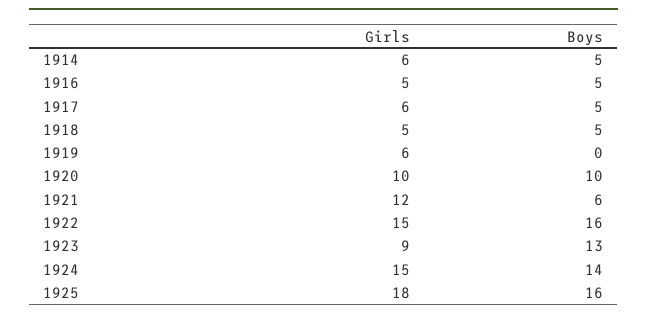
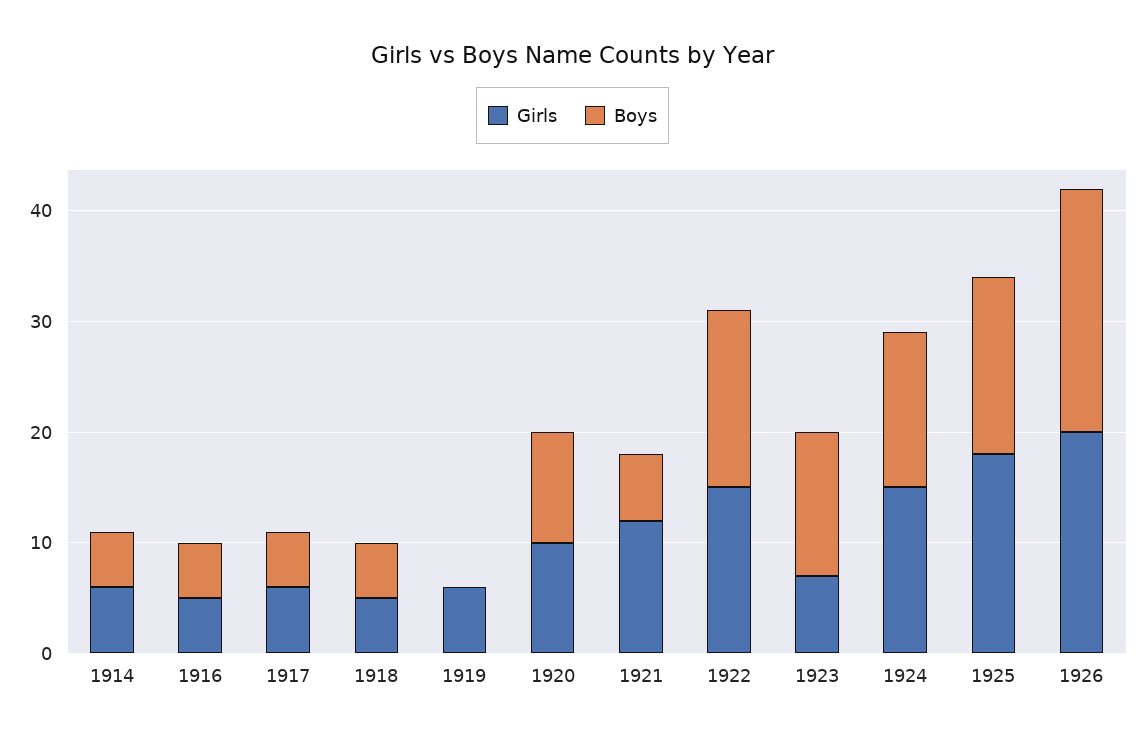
Girls, 1923: 9 -> 7
Girls, 1926: none -> 20
Boys, 1926: none -> 22

